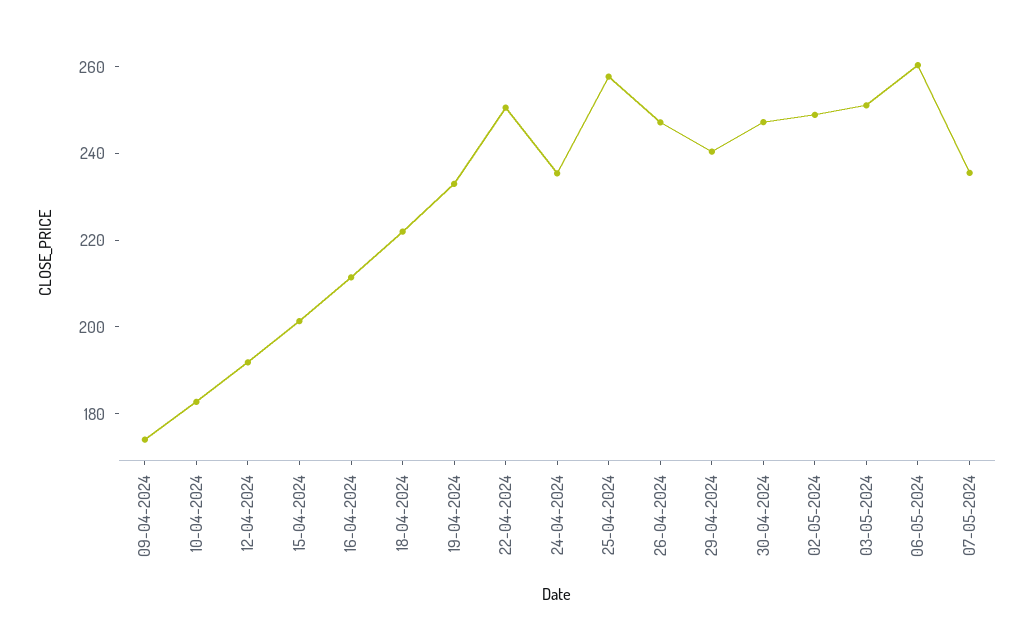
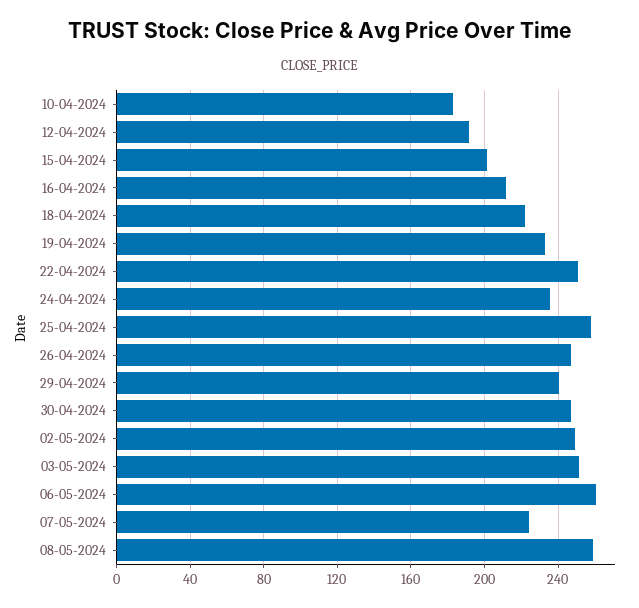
09-04-2024: 175 -> none
07-05-2024: 235 -> 225
08-05-2024: none -> 260

